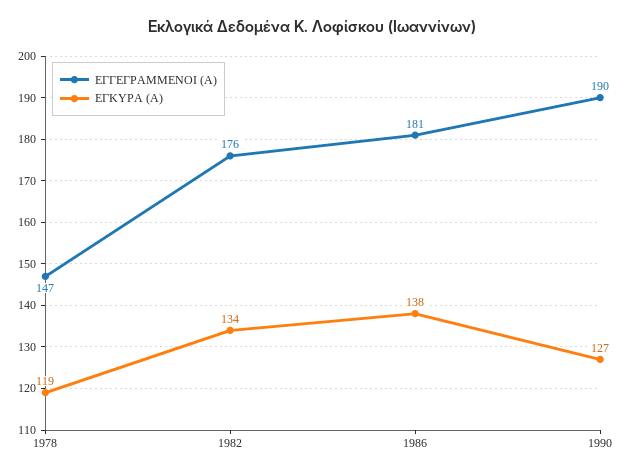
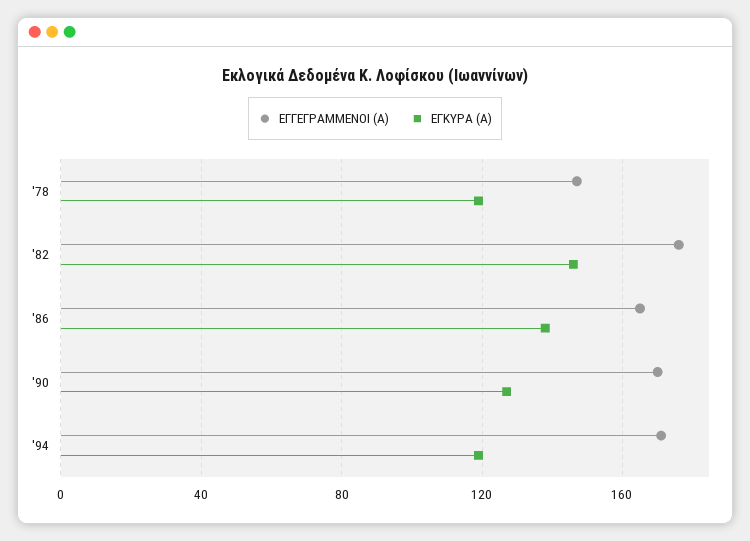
ΕΓΚΥΡΑ (Α), 1982: 134 -> 145
ΕΓΓΕΓΡΑΜΜΕΝΟΙ (Α), 1986: 181 -> 165
ΕΓΓΕΓΡΑΜΜΕΝΟΙ (Α), 1990: 190 -> 170
ΕΓΓΕΓΡΑΜΜΕΝΟΙ (Α), '94: none -> 170
ΕΓΚΥΡΑ (Α), '94: none -> 120

